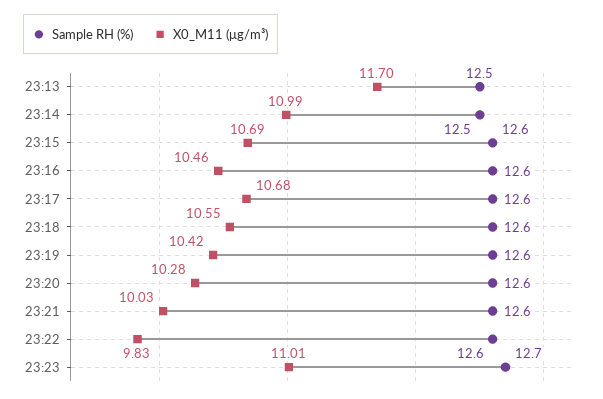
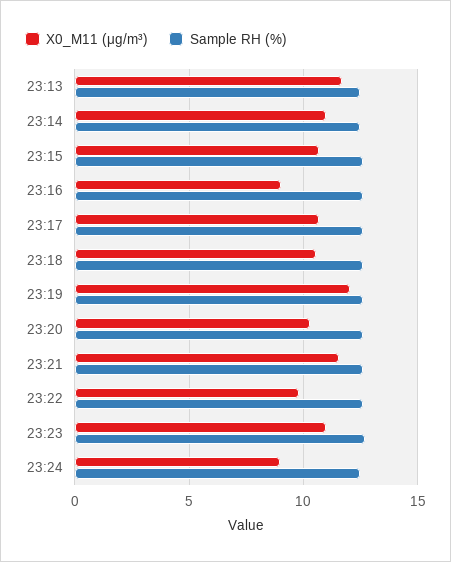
X0_M11 (μg/m³), 23:16: 10.46 -> 9
X0_M11 (μg/m³), 23:19: 10.42 -> 12
X0_M11 (μg/m³), 23:21: 10.03 -> 11.5
X0_M11 (μg/m³), 23:24: none -> 9
Sample RH (%), 23:24: none -> 12.5

